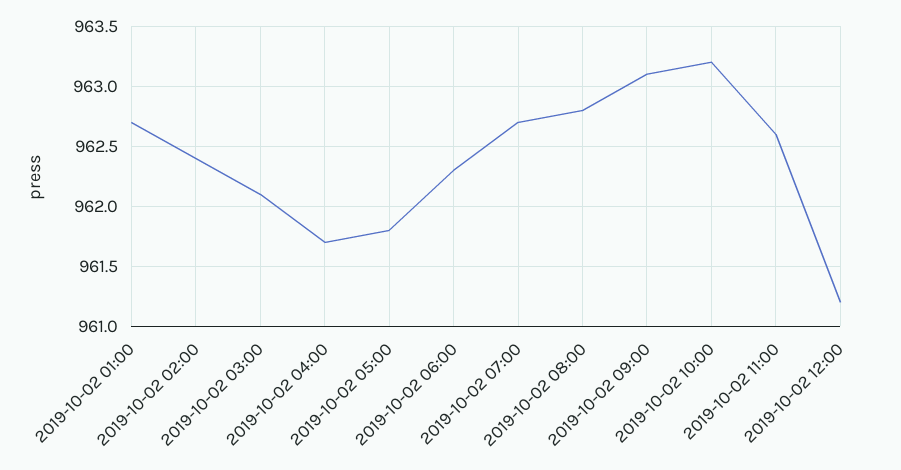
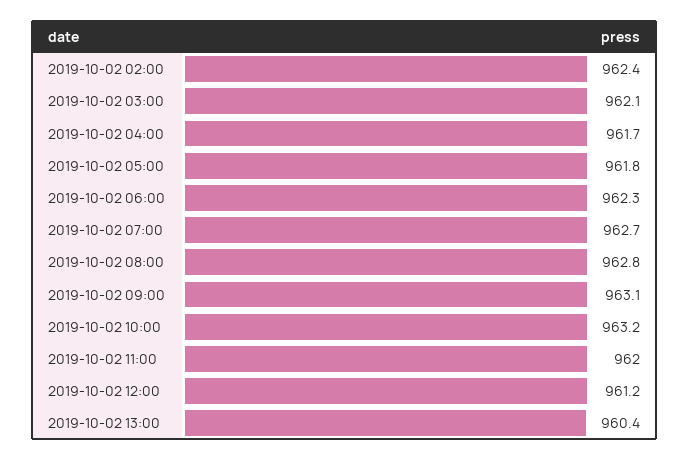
2019-10-02 01:00: 962.7 -> none
2019-10-02 11:00: 962.6 -> 962
2019-10-02 13:00: none -> 960.4

